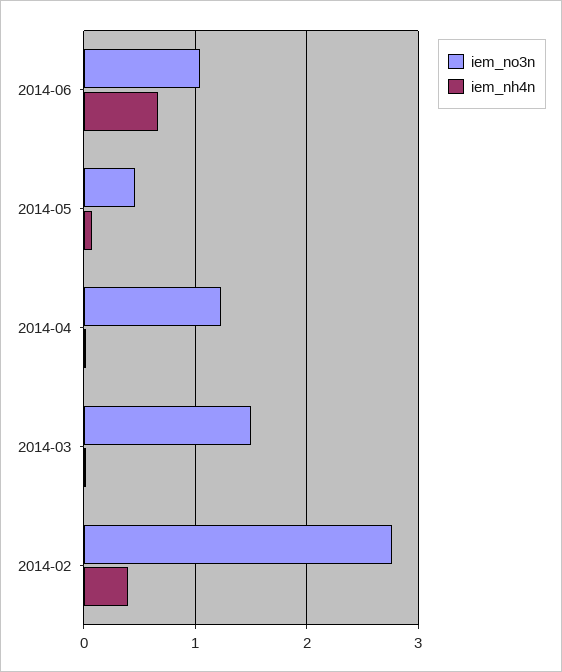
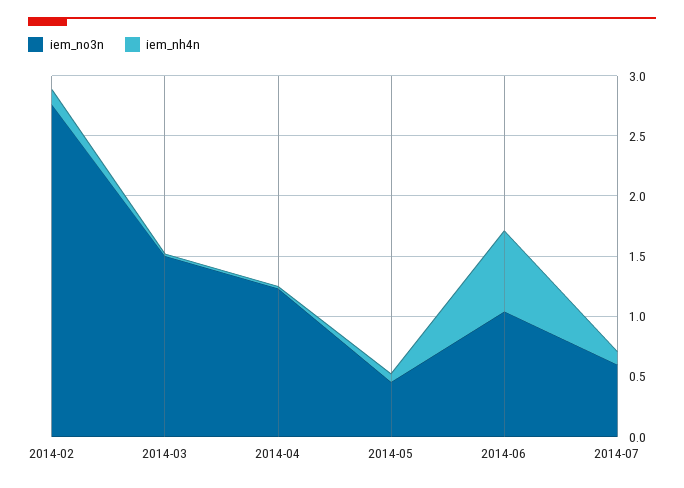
iem_nh4n, 2014-02: 0.4 -> 0.1
iem_no3n, 2014-07: none -> 0.6
iem_nh4n, 2014-07: none -> 0.1

